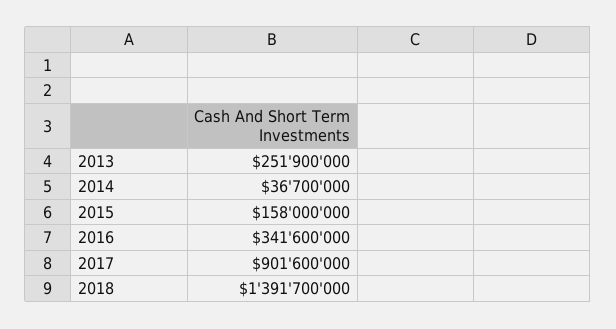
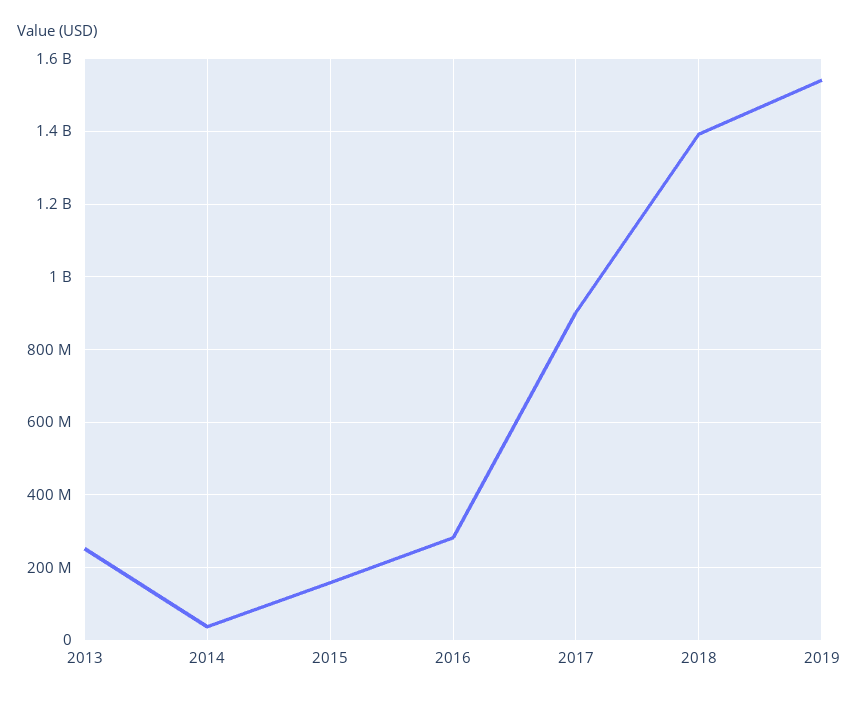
2016: 341600000 -> 280000000
2019: none -> 1540000000

